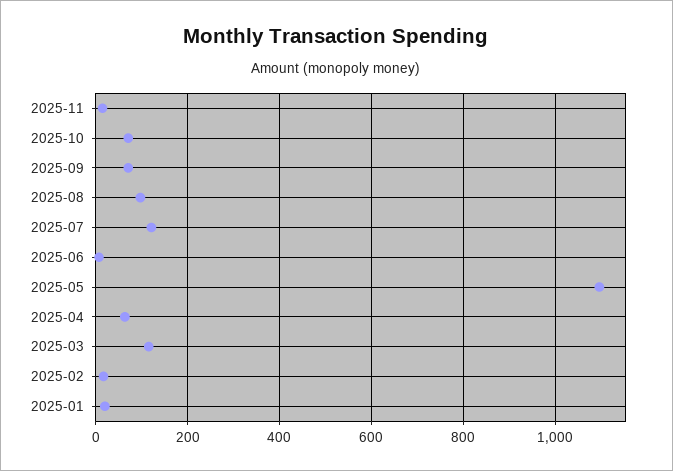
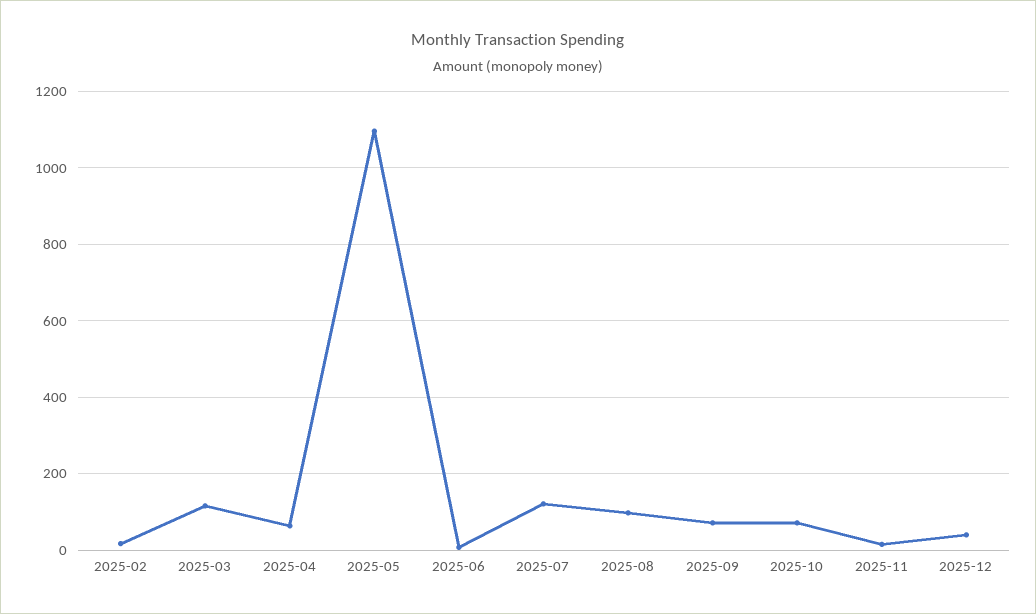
2025-01: 20 -> none
2025-12: none -> 40

